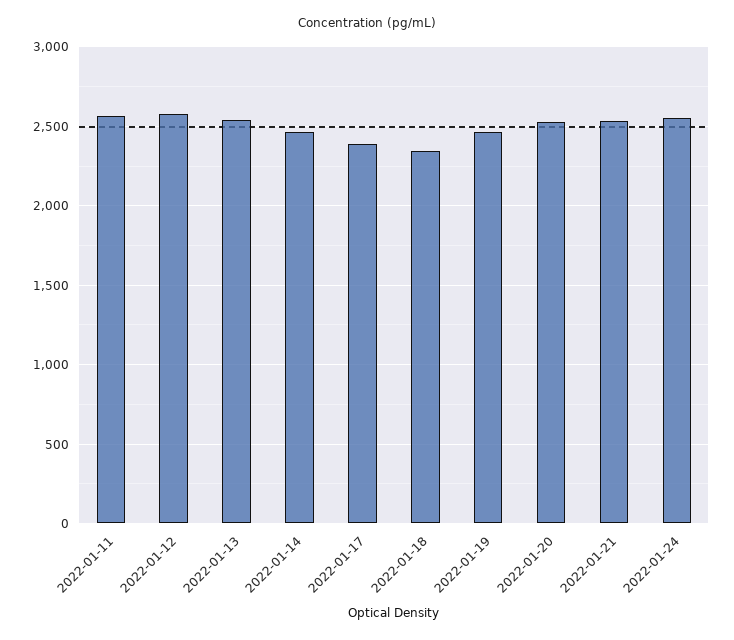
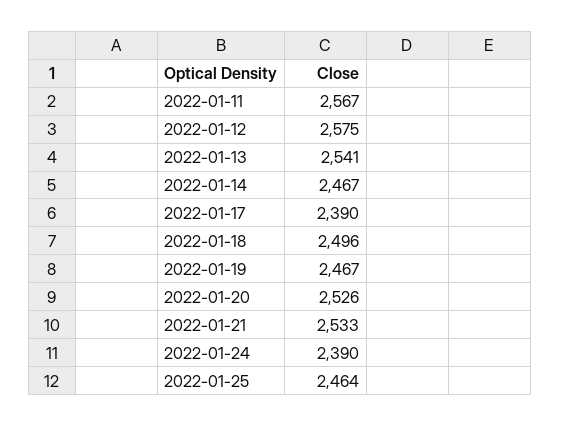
2022-01-18: 2350 -> 2496
2022-01-24: 2550 -> 2390
2022-01-25: none -> 2464

